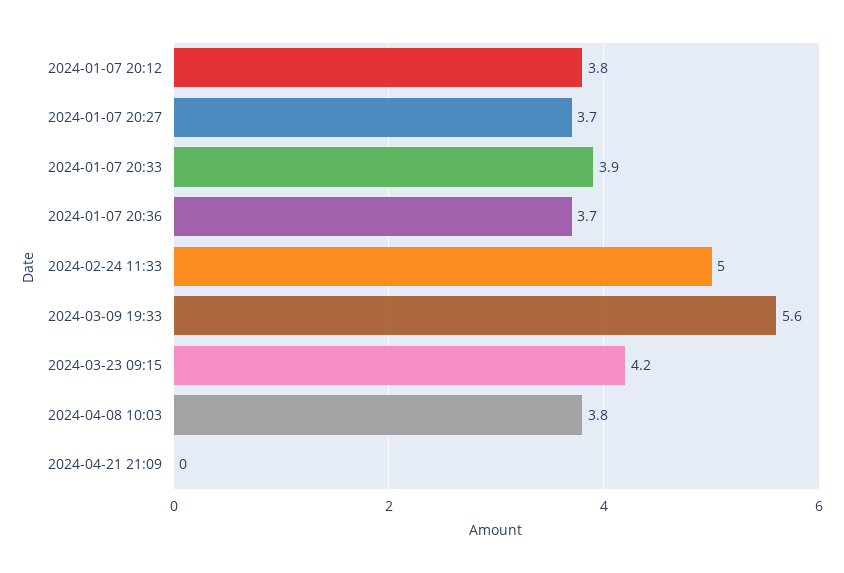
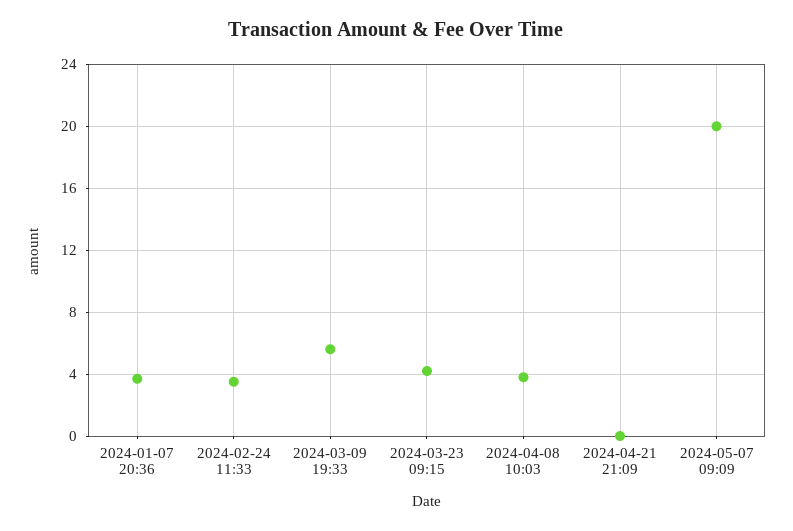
2024-01-07 20:12: 3.8 -> none
2024-01-07 20:27: 3.7 -> none
2024-01-07 20:33: 3.9 -> none
2024-02-24 11:33: 5 -> 3.5
2024-05-07 09:09: none -> 20

